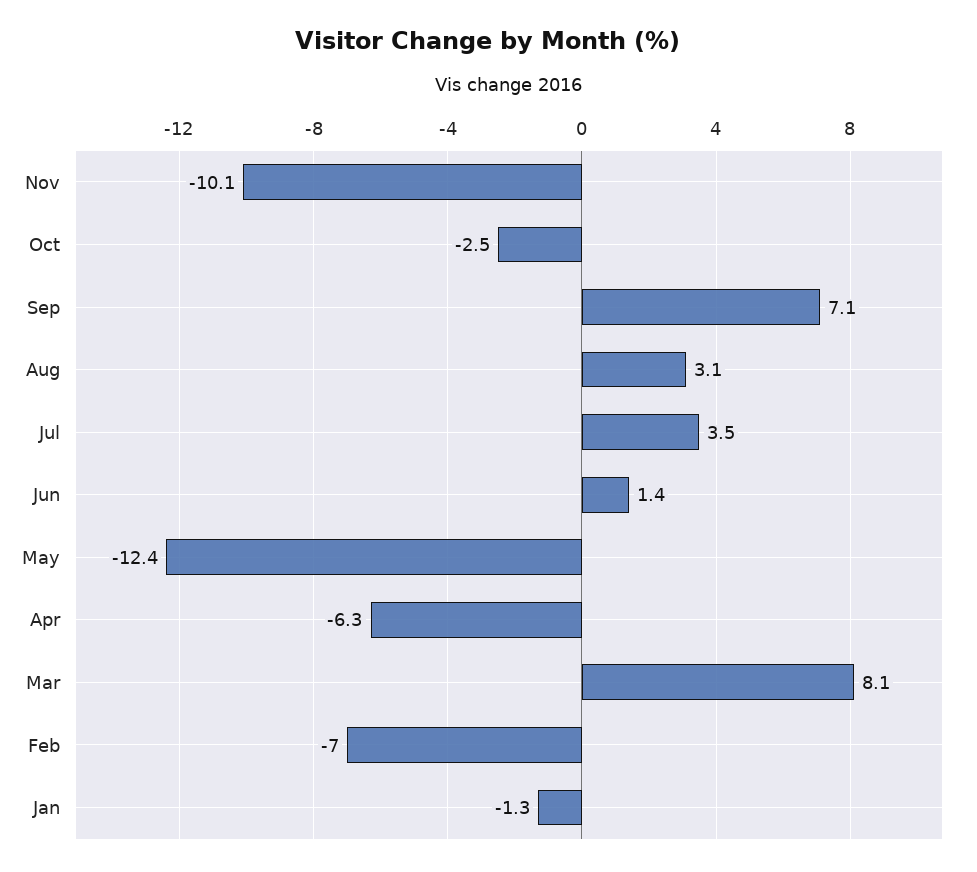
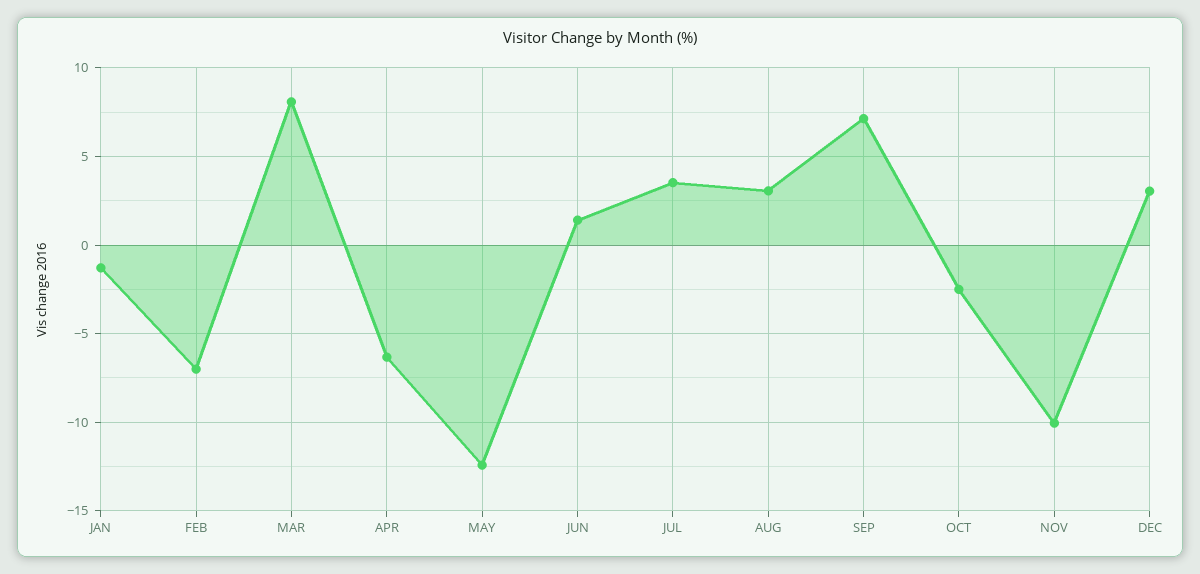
DEC: none -> 3

